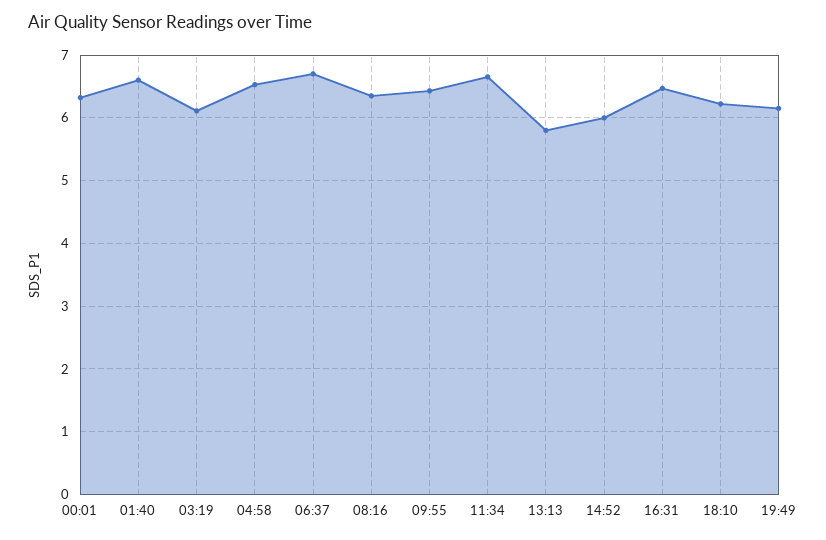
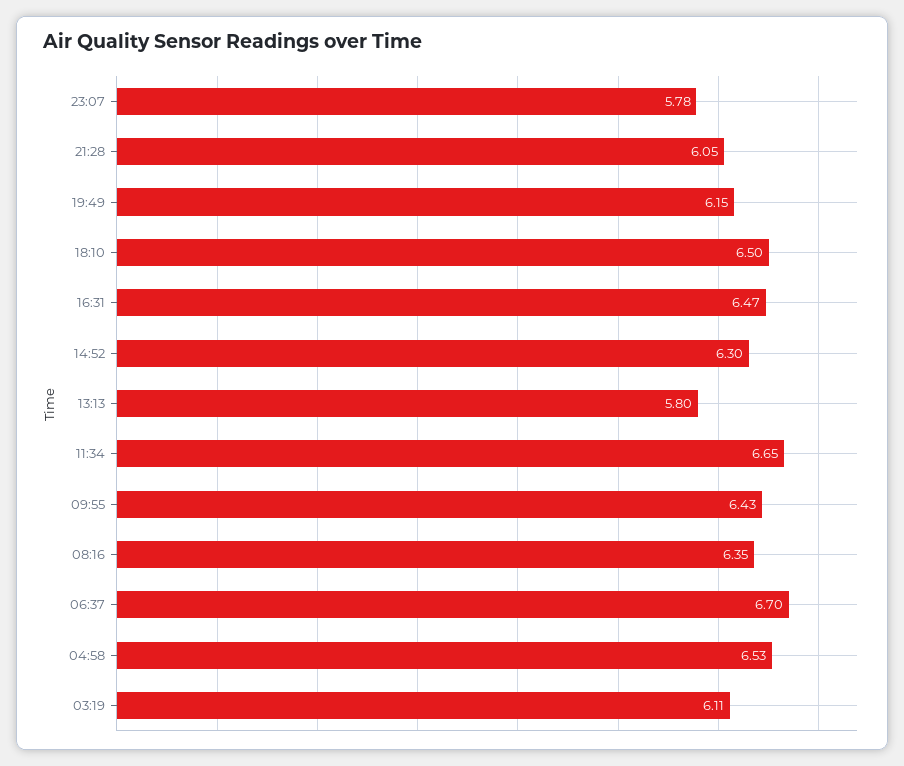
00:01: 6.3 -> none
01:40: 6.6 -> none
14:52: 6 -> 6.3
18:10: 6.2 -> 6.5
23:07: none -> 5.78
21:28: none -> 6.05

